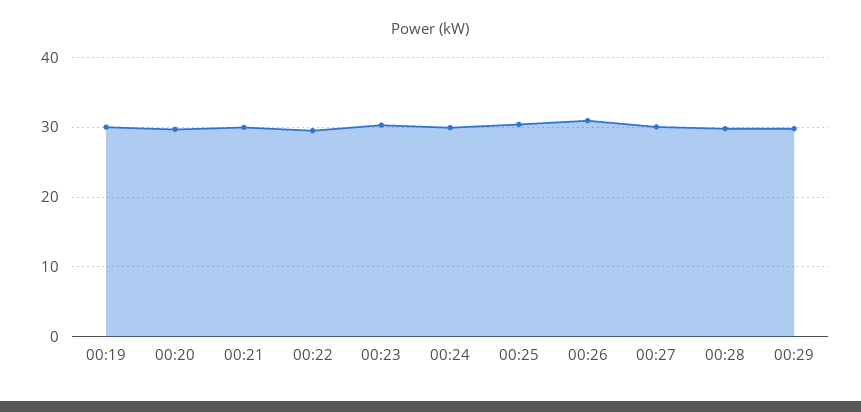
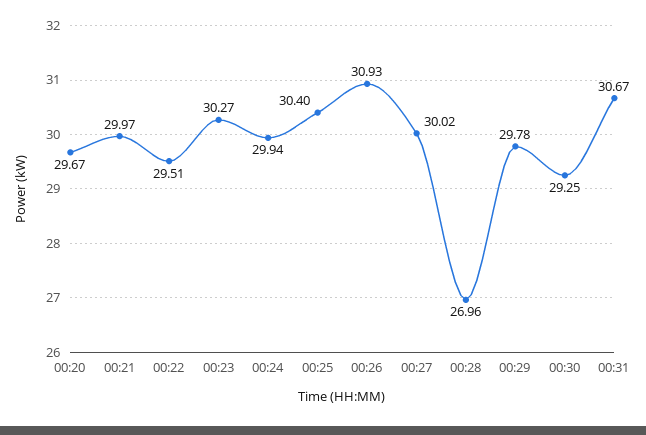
00:19: 30 -> none
00:28: 30 -> 26.96
00:30: none -> 29.25
00:31: none -> 30.67

